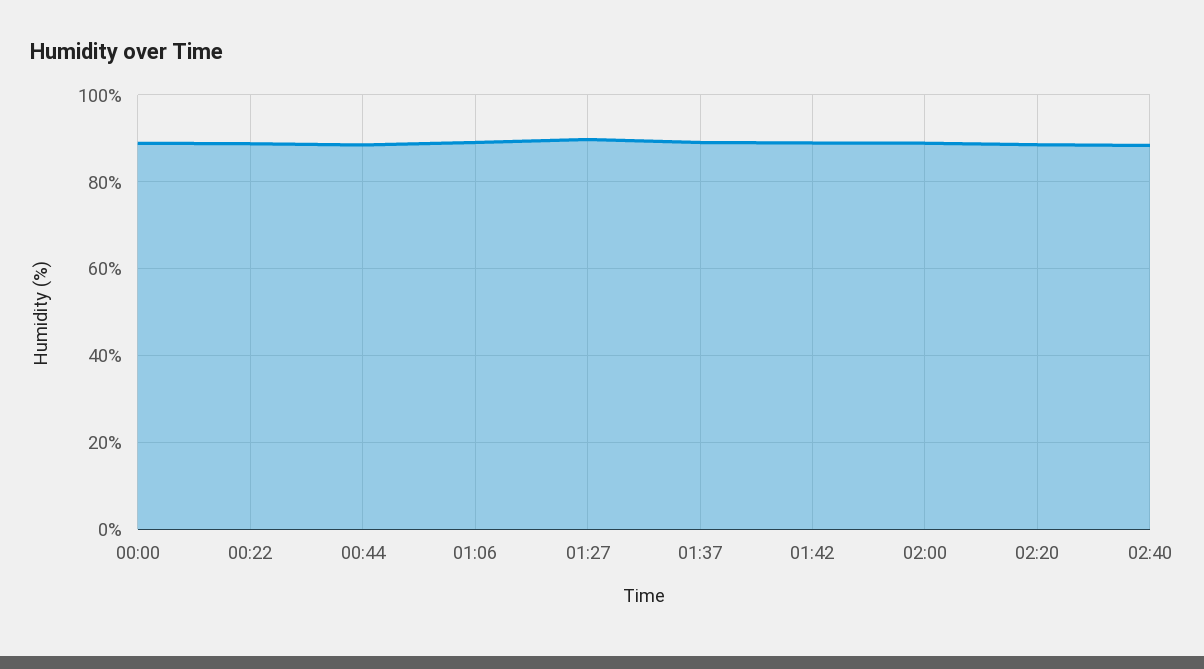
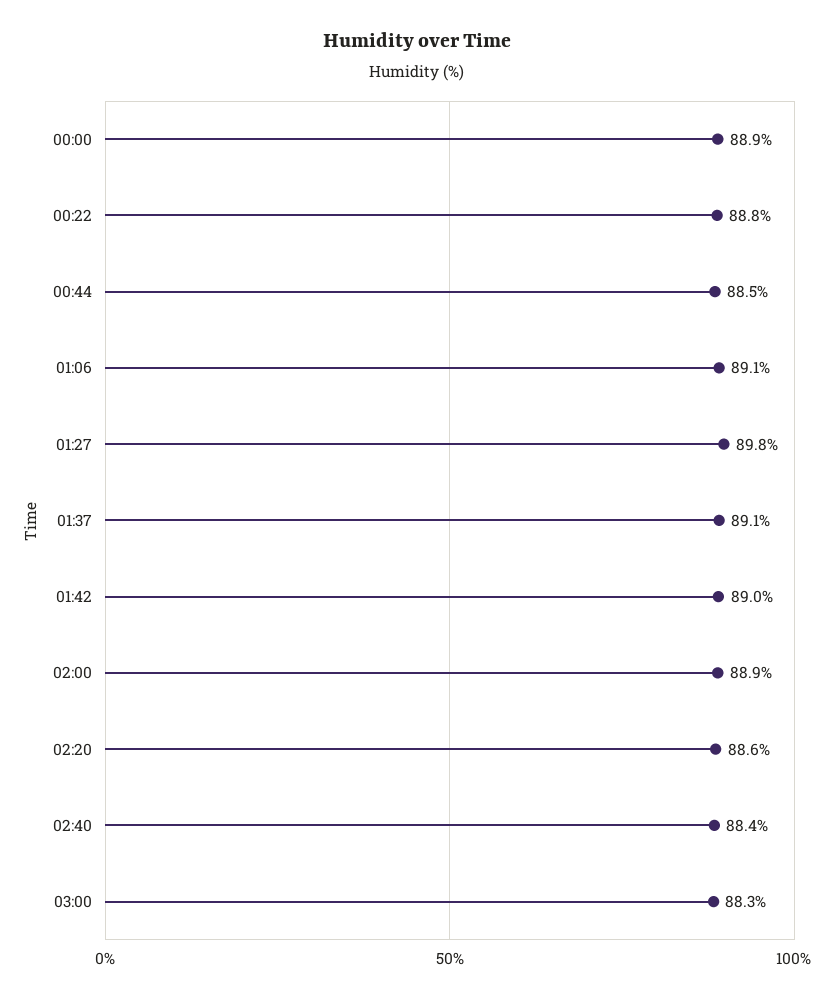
03:00: none -> 88.3

